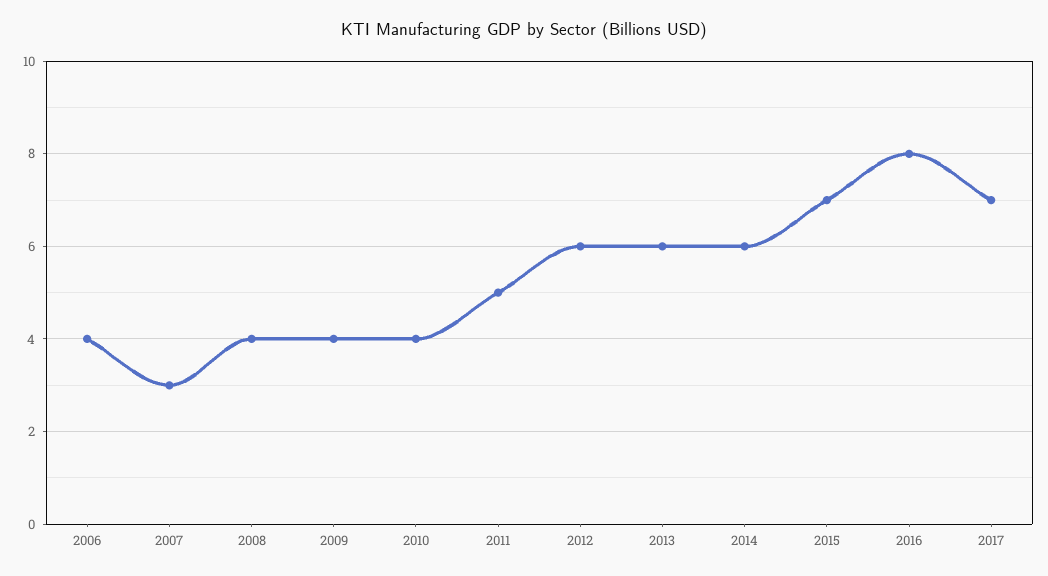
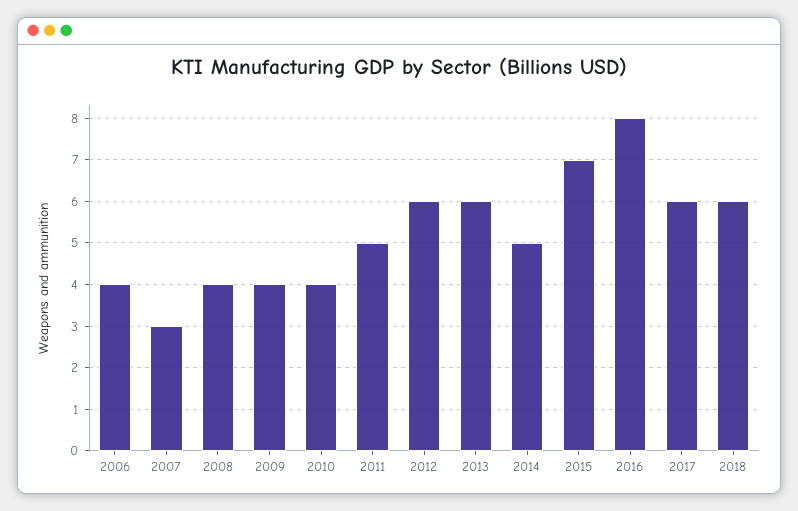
2014: 6 -> 5
2017: 7 -> 6
2018: none -> 6

